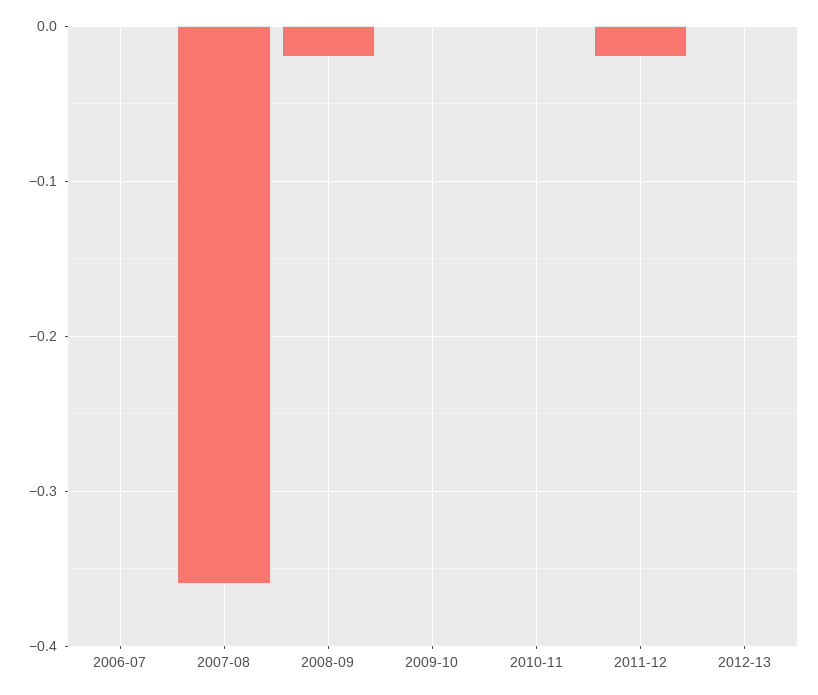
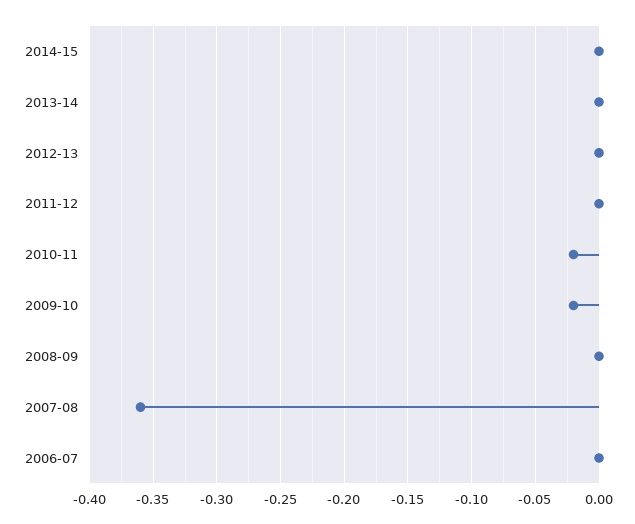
2008-09: -0.02 -> 0
2009-10: 0 -> -0.02
2010-11: 0 -> -0.02
2011-12: -0.02 -> 0
2014-15: none -> 0
2013-14: none -> 0

